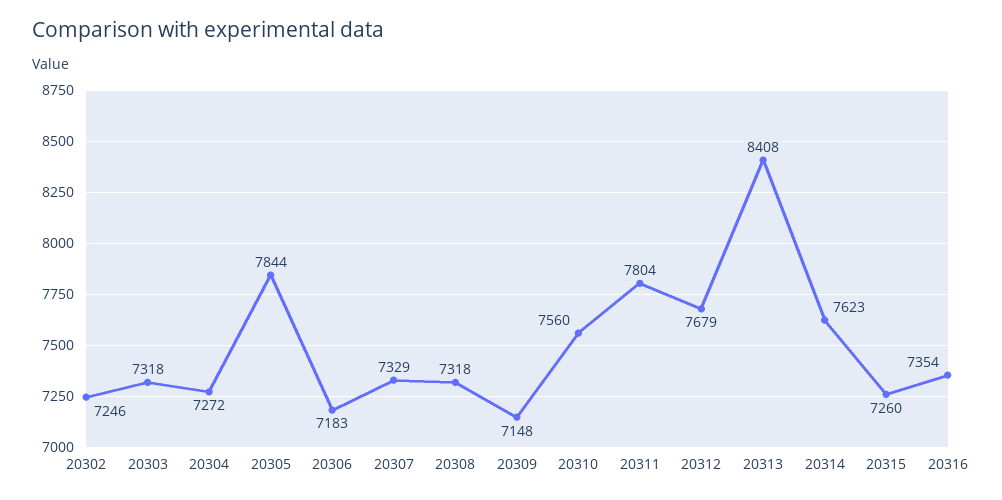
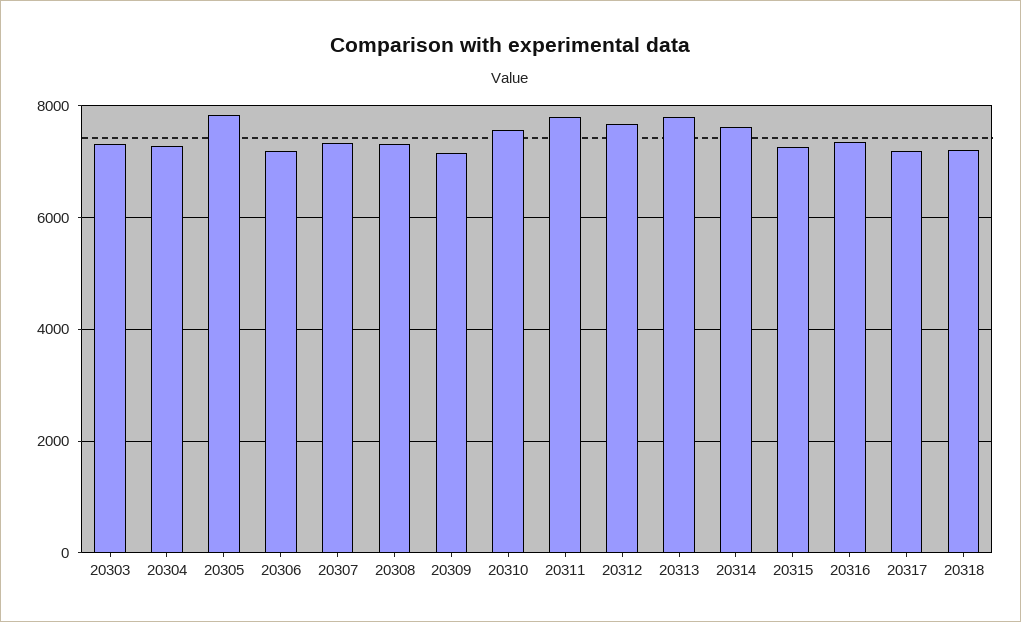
20302: 7246 -> none
20313: 8408 -> 7800
20317: none -> 7200
20318: none -> 7200

